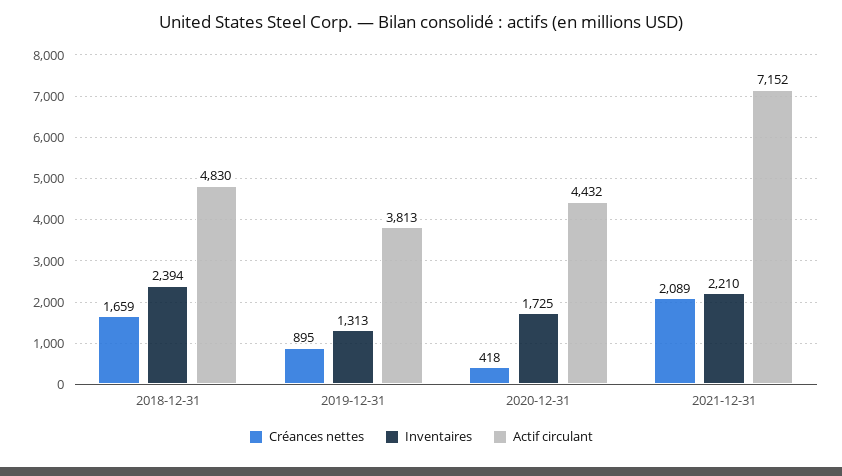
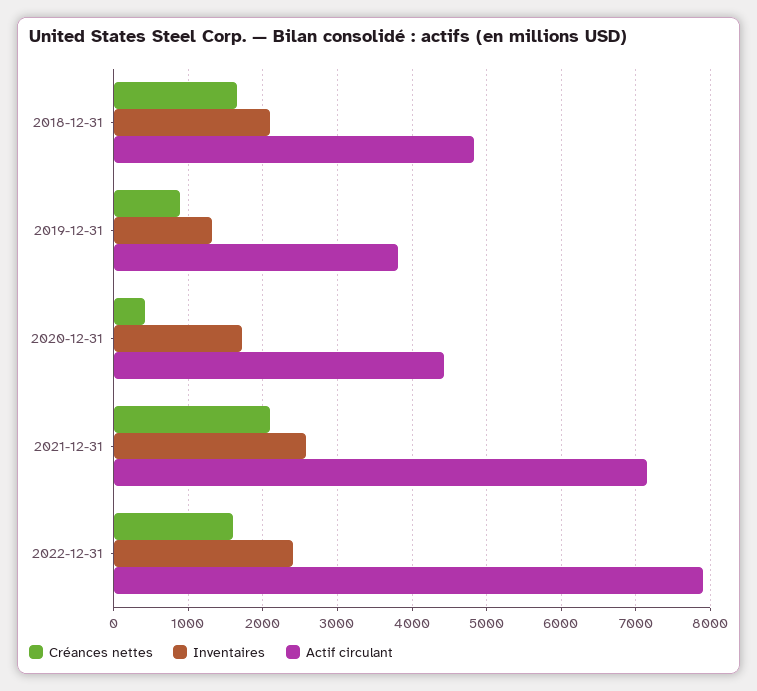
Inventaires, 2018-12-31: 2394 -> 2100
Inventaires, 2021-12-31: 2210 -> 2600
Créances nettes, 2022-12-31: none -> 1600
Inventaires, 2022-12-31: none -> 2400
Actif circulant, 2022-12-31: none -> 7900

